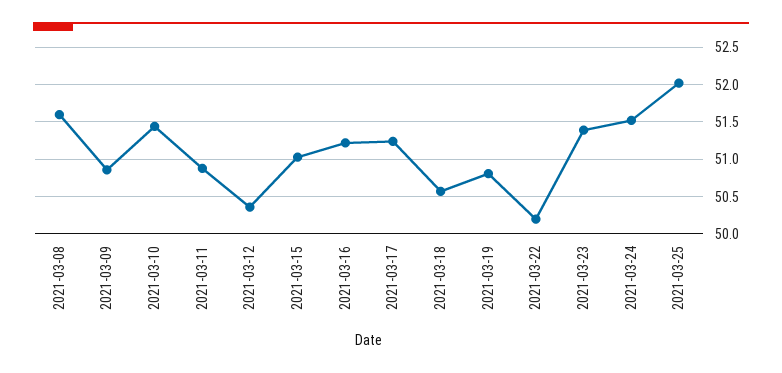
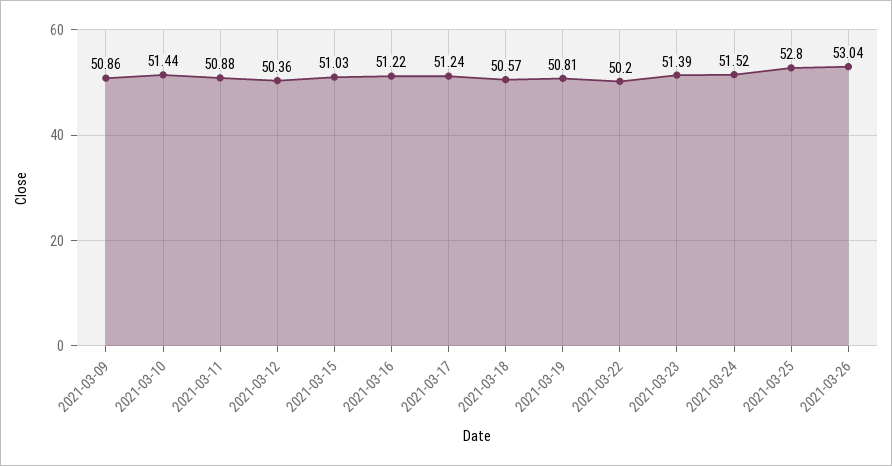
2021-03-08: 51.6 -> none
2021-03-25: 52 -> 52.8
2021-03-26: none -> 53.04

